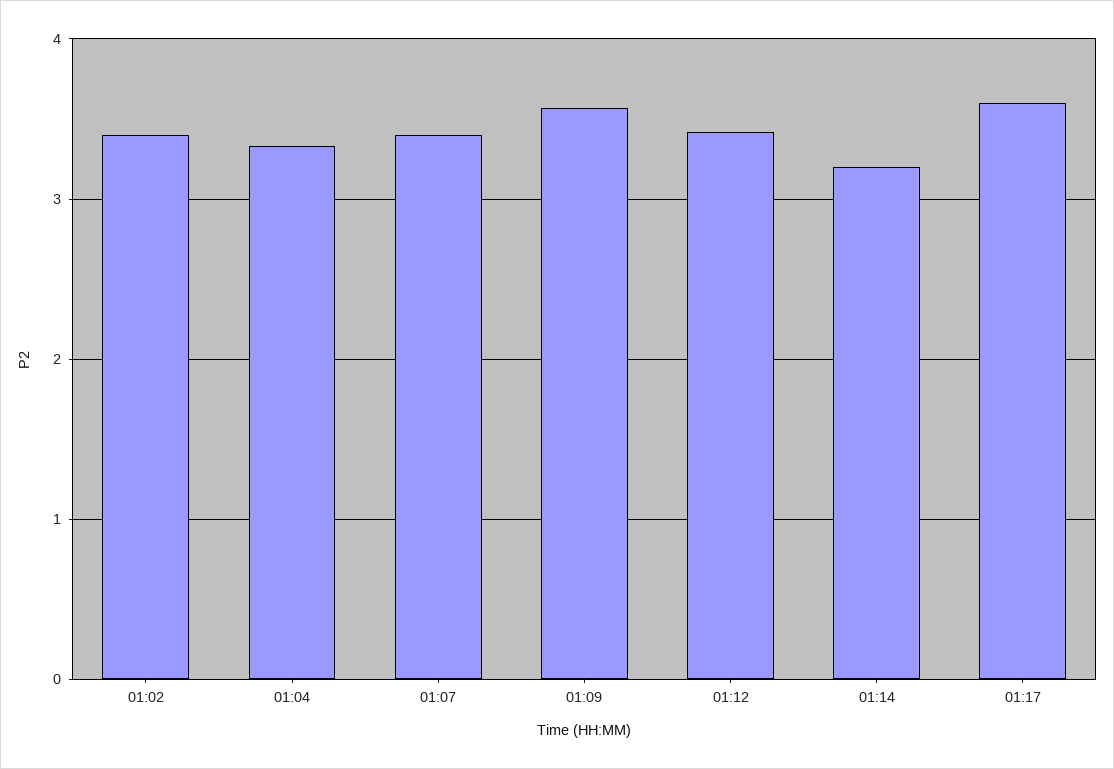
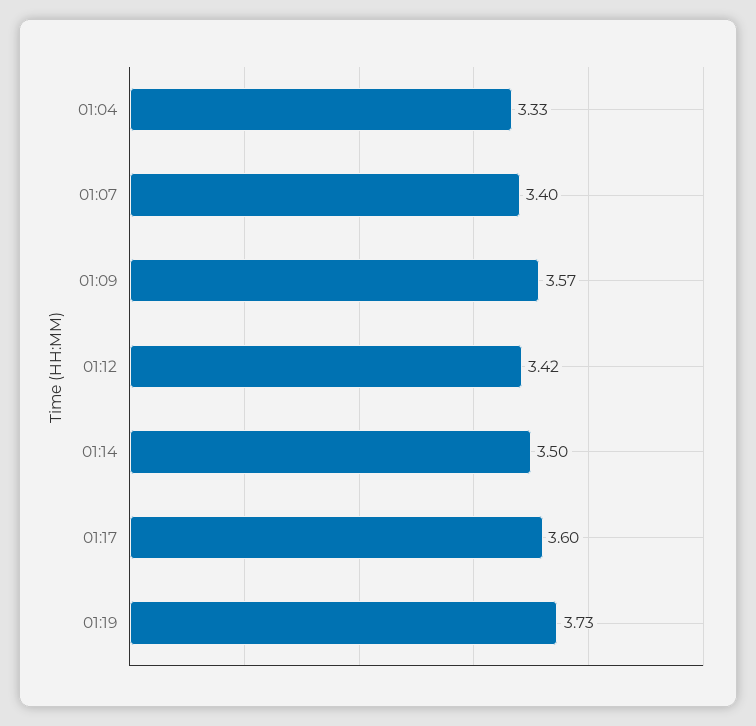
01:02: 3.4 -> none
01:14: 3.2 -> 3.5
01:19: none -> 3.73

